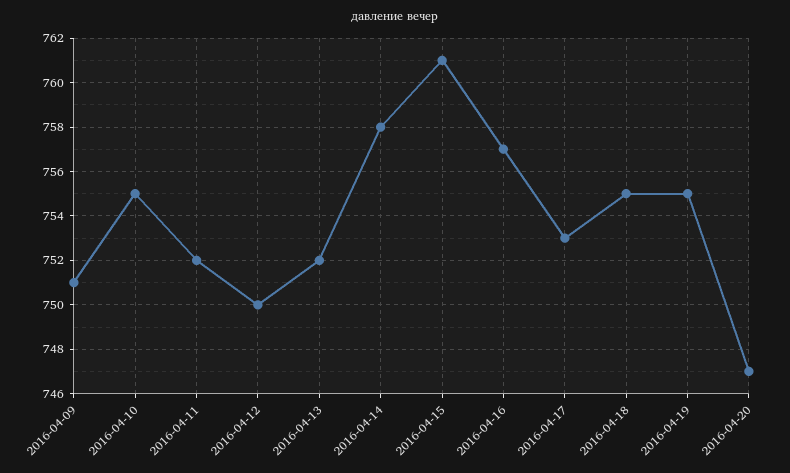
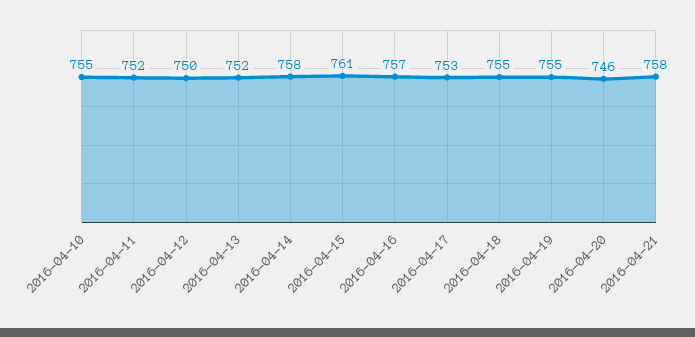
2016-04-09: 751 -> none
2016-04-20: 747 -> 746
2016-04-21: none -> 758

